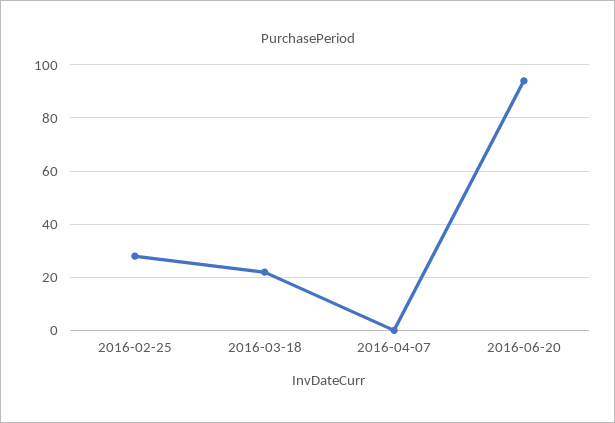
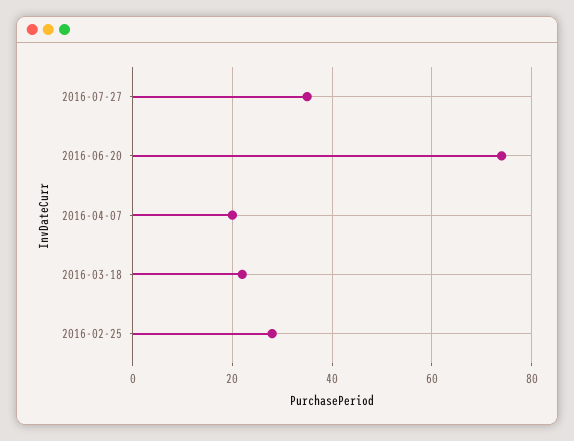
2016-04-07: 0 -> 20
2016-06-20: 95 -> 75
2016-07-27: none -> 35

